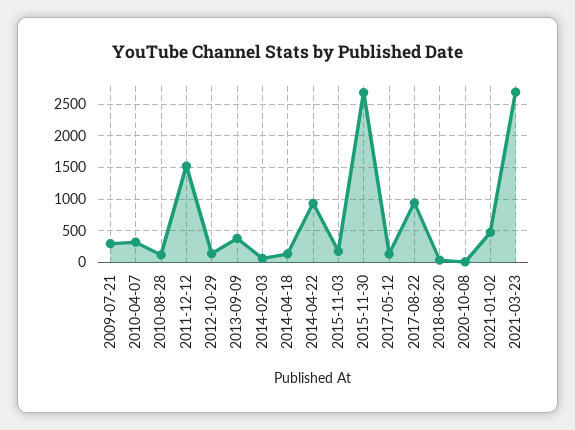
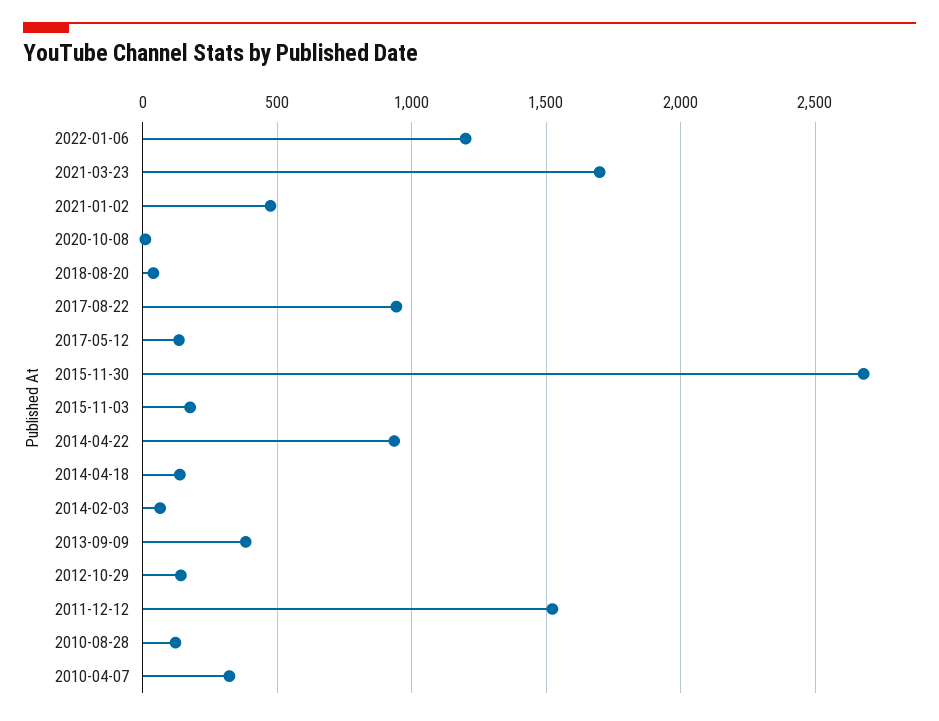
2009-07-21: 300 -> none
2021-03-23: 2700 -> 1700
2022-01-06: none -> 1200

